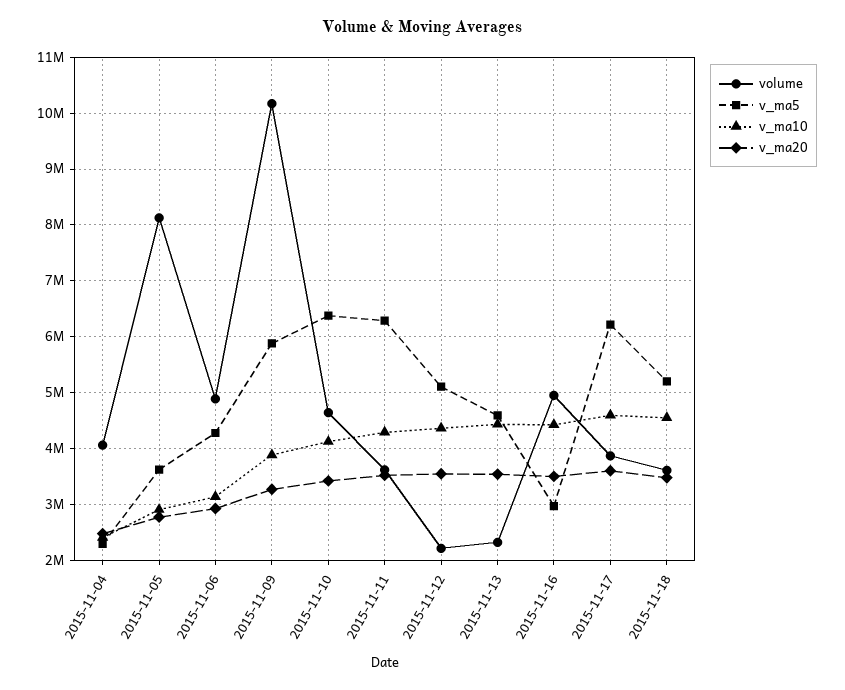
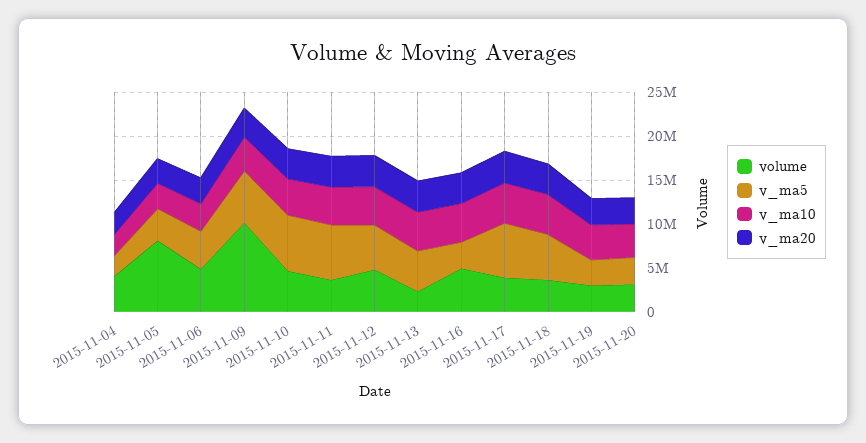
volume, 2015-11-12: 2200000 -> 5000000
volume, 2015-11-19: none -> 3000000
v_ma5, 2015-11-19: none -> 3000000
v_ma10, 2015-11-19: none -> 4000000
v_ma20, 2015-11-19: none -> 3000000
volume, 2015-11-20: none -> 3000000
v_ma5, 2015-11-20: none -> 3000000
v_ma10, 2015-11-20: none -> 4000000
v_ma20, 2015-11-20: none -> 3000000

